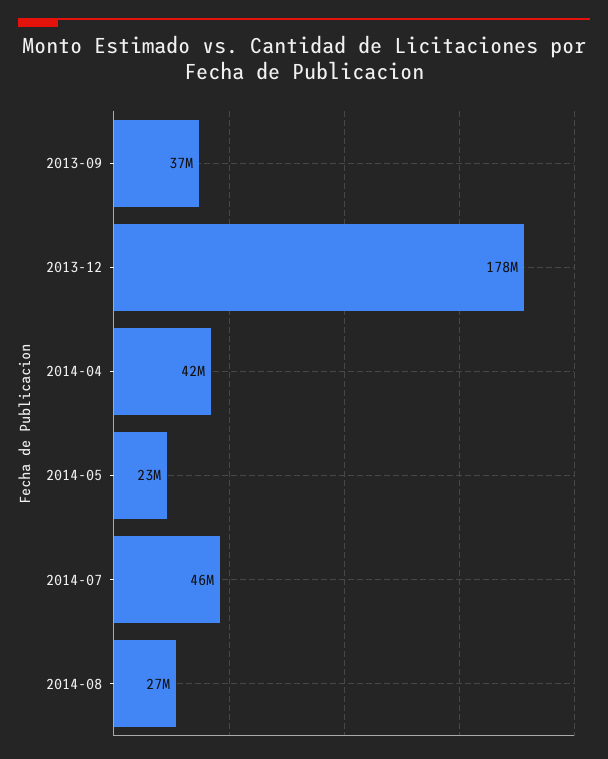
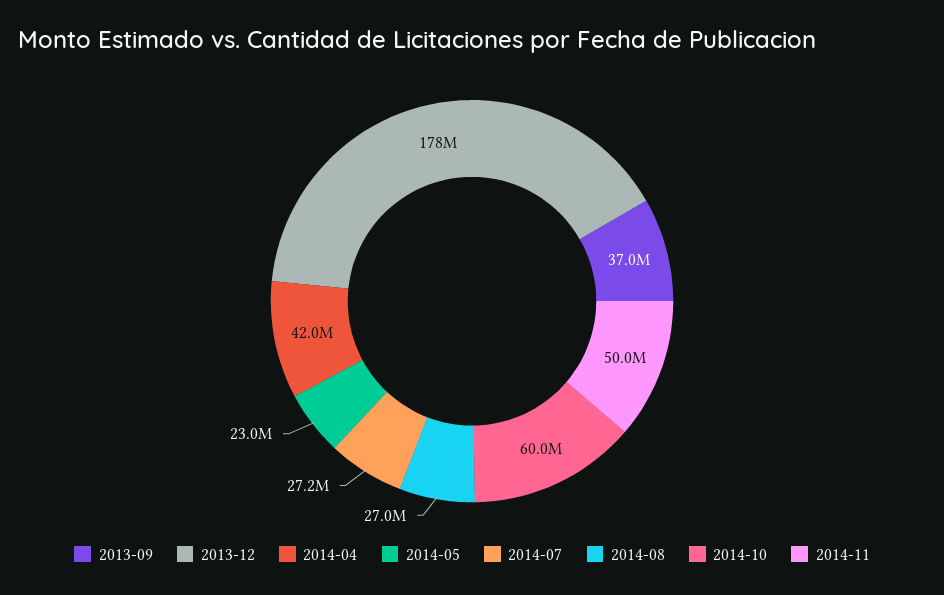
2014-07: 46000000 -> 27200000
2014-10: none -> 60000000
2014-11: none -> 50000000

